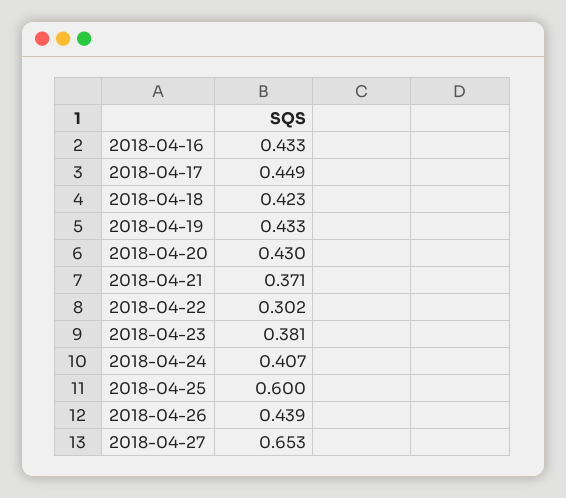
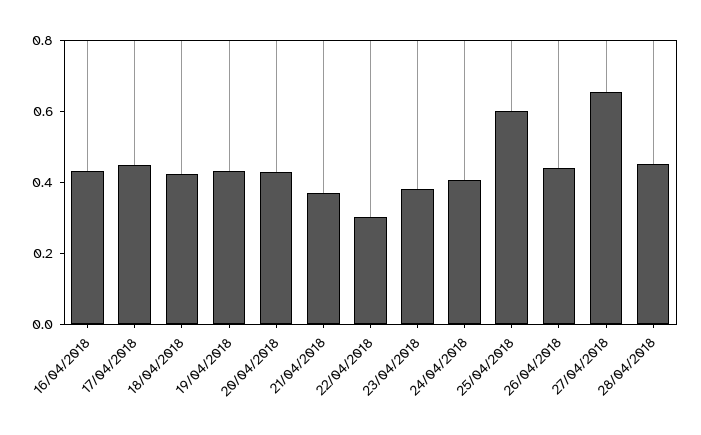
28/04/2018: none -> 0.45

